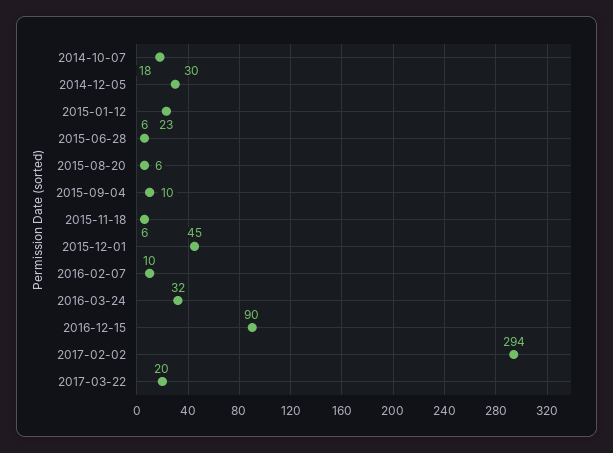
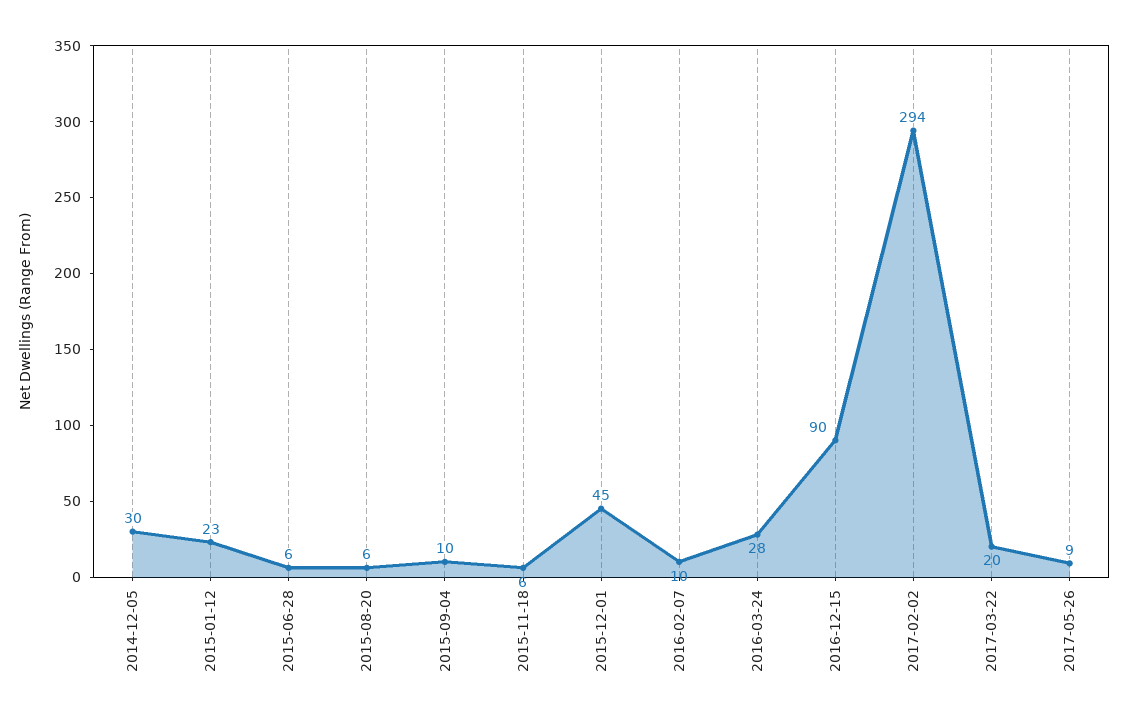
2014-10-07: 18 -> none
2016-03-24: 32 -> 28
2017-05-26: none -> 9

